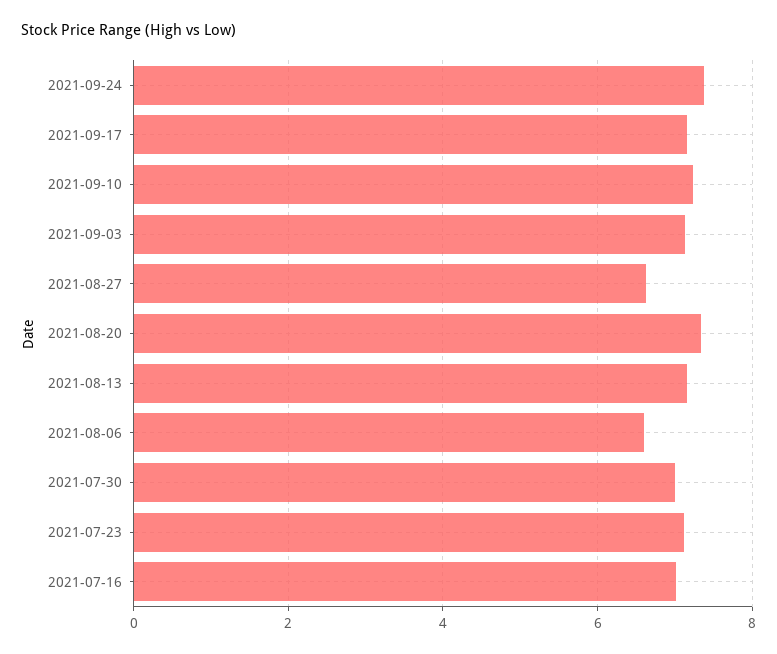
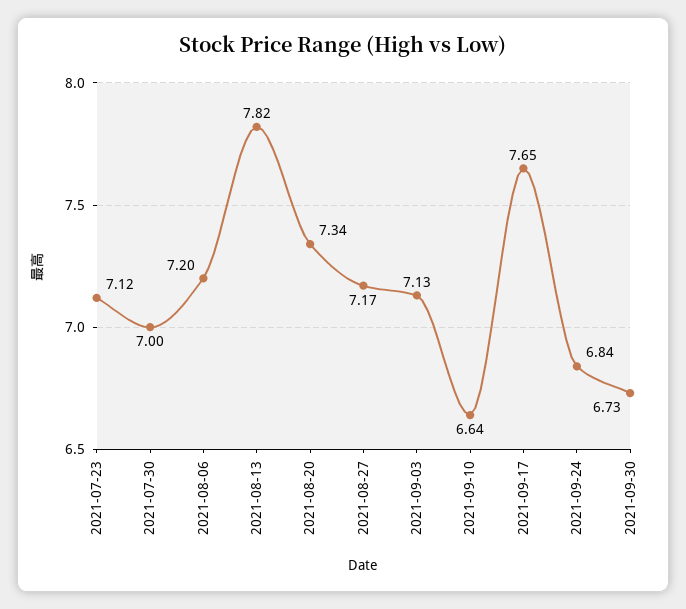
2021-09-24: 7.4 -> 6.84
2021-09-17: 7.2 -> 7.65
2021-09-10: 7.2 -> 6.64
2021-08-27: 6.6 -> 7.17
2021-08-13: 7.2 -> 7.82
2021-08-06: 6.6 -> 7.2
2021-07-16: 7 -> none
2021-09-30: none -> 6.73

